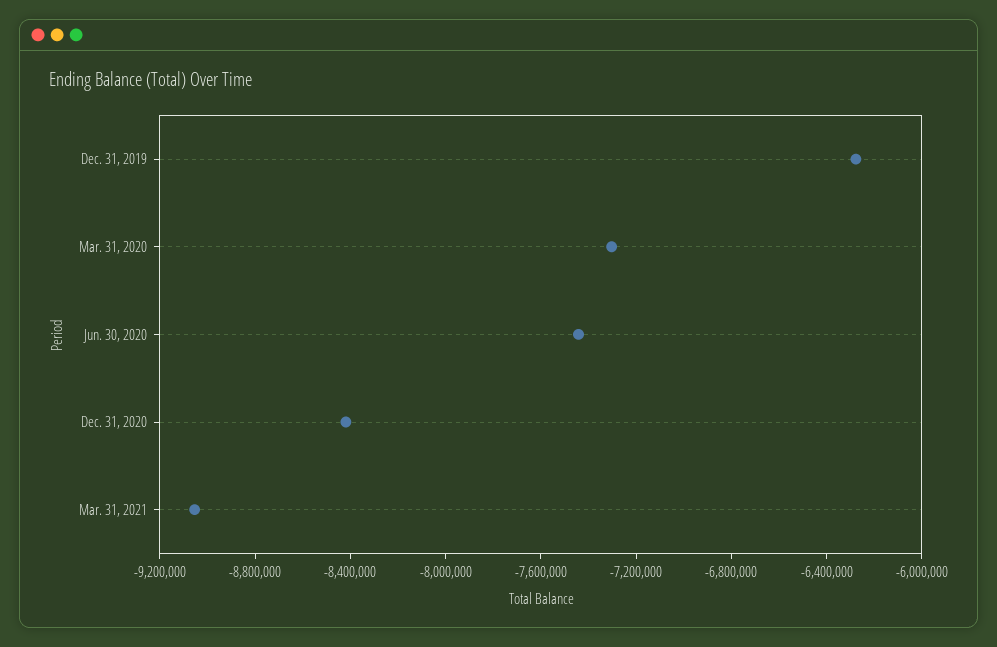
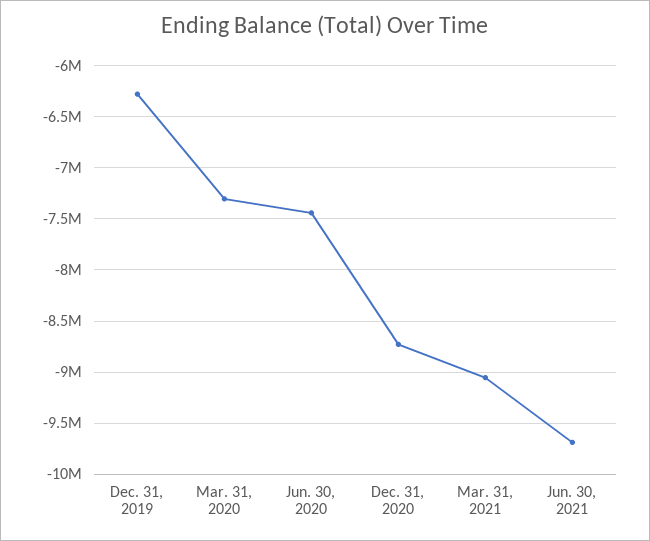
Dec. 31, 2020: -8400000 -> -8700000
Jun. 30, 2021: none -> -9700000

